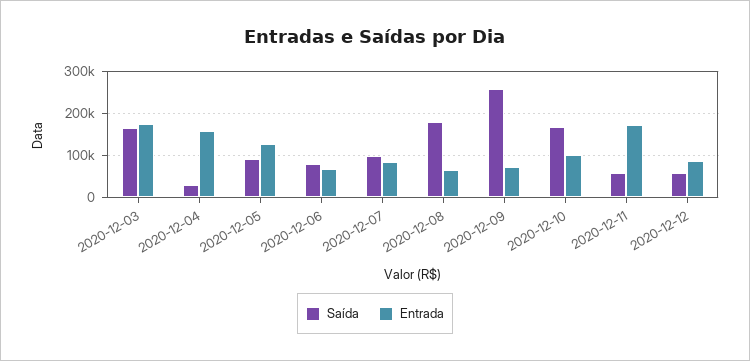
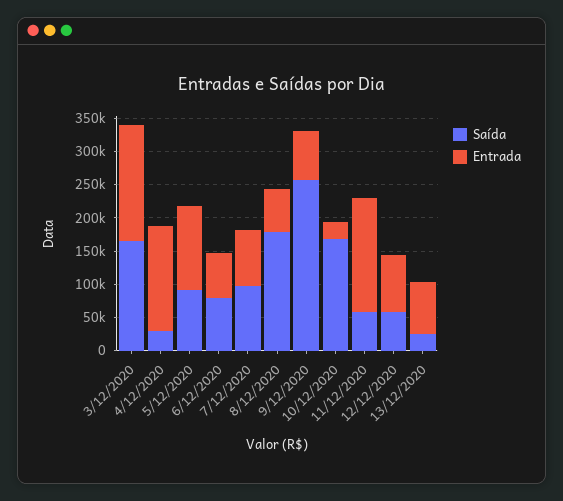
Entrada, 2020-12-10: 100000 -> 25000
Saída, 13/12/2020: none -> 25000
Entrada, 13/12/2020: none -> 75000

